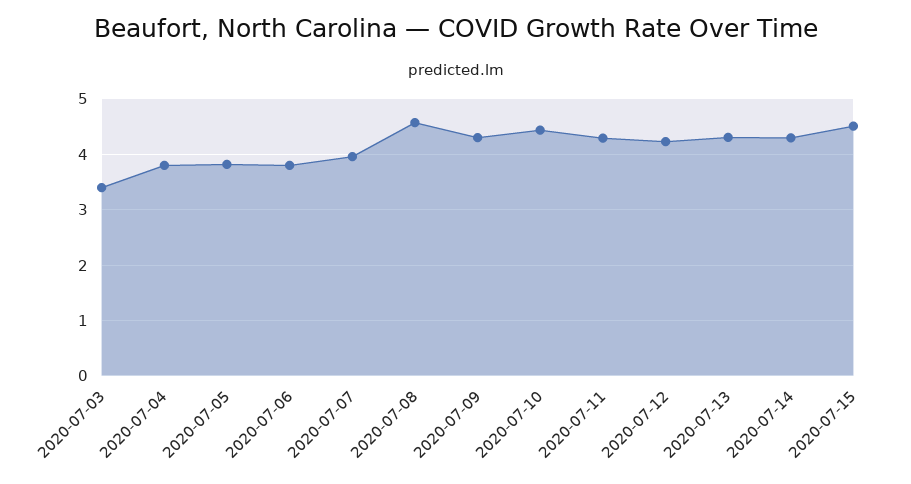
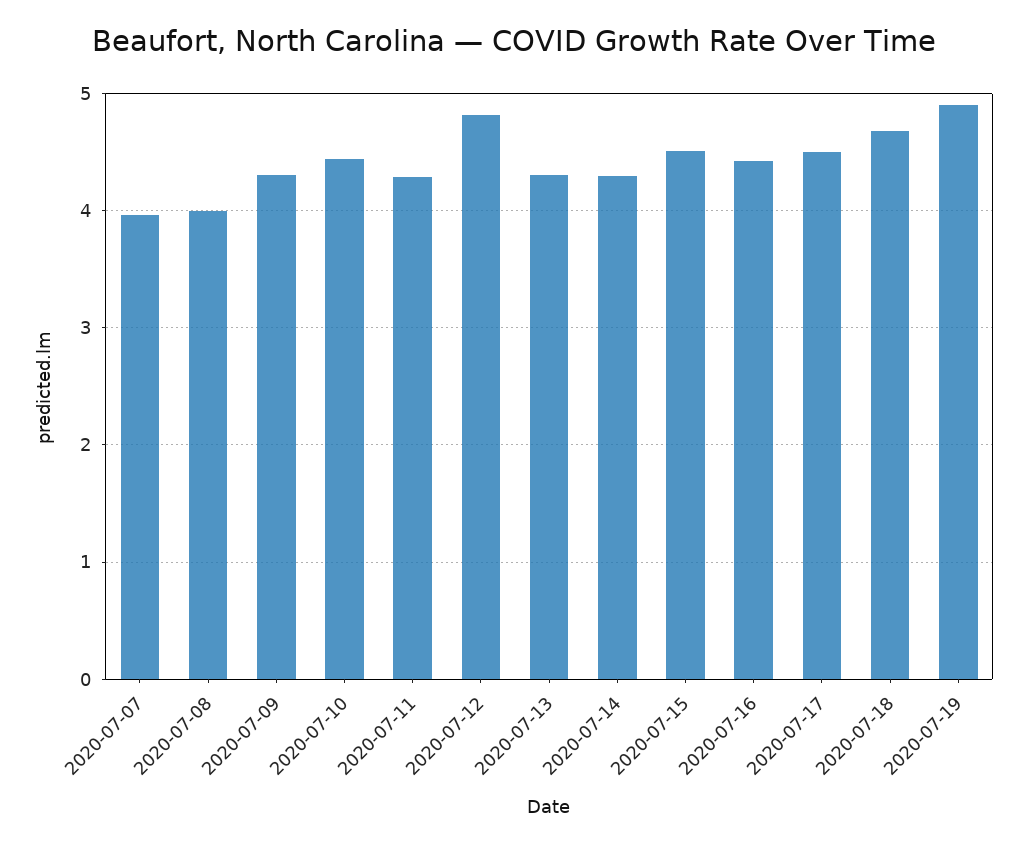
2020-07-03: 3.4 -> none
2020-07-04: 3.8 -> none
2020-07-05: 3.8 -> none
2020-07-06: 3.8 -> none
2020-07-08: 4.6 -> 4
2020-07-12: 4.2 -> 4.8
2020-07-16: none -> 4.4
2020-07-17: none -> 4.5
2020-07-18: none -> 4.7
2020-07-19: none -> 4.9

